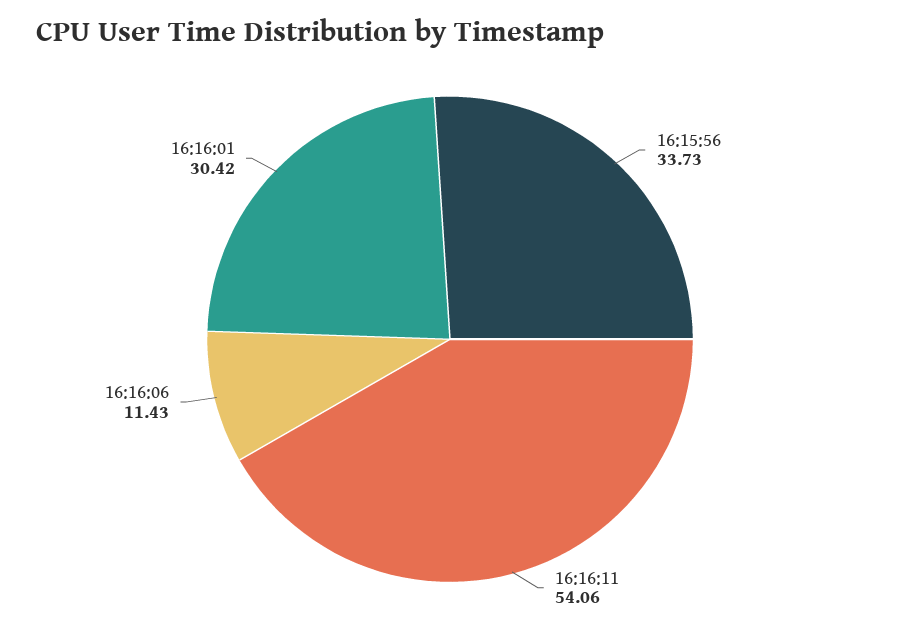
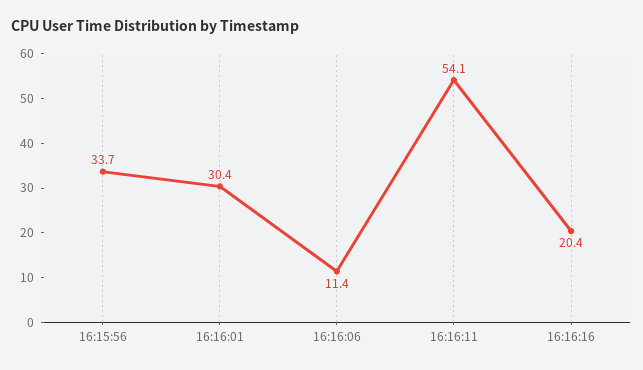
16:16:16: none -> 20.4

